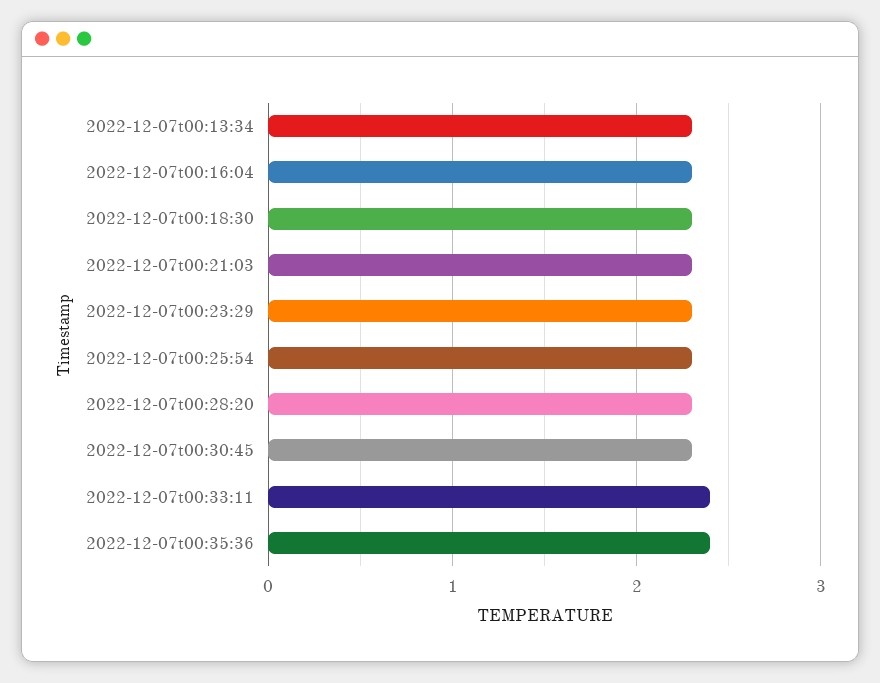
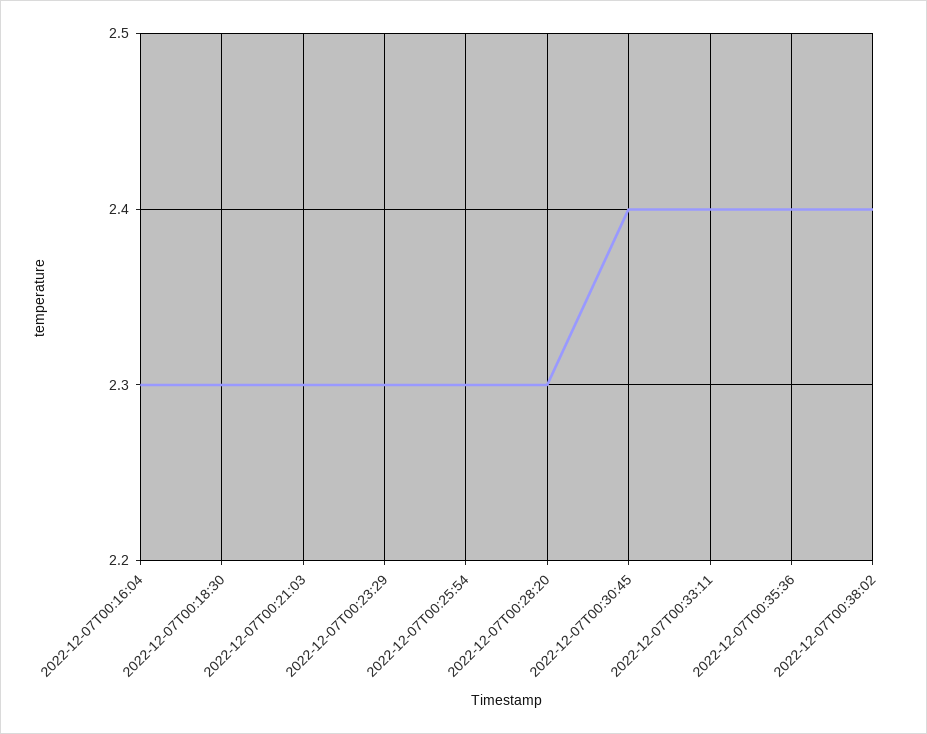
2022-12-07t00:13:34: 2.3 -> none
2022-12-07t00:30:45: 2.3 -> 2.4
2022-12-07T00:38:02: none -> 2.4

